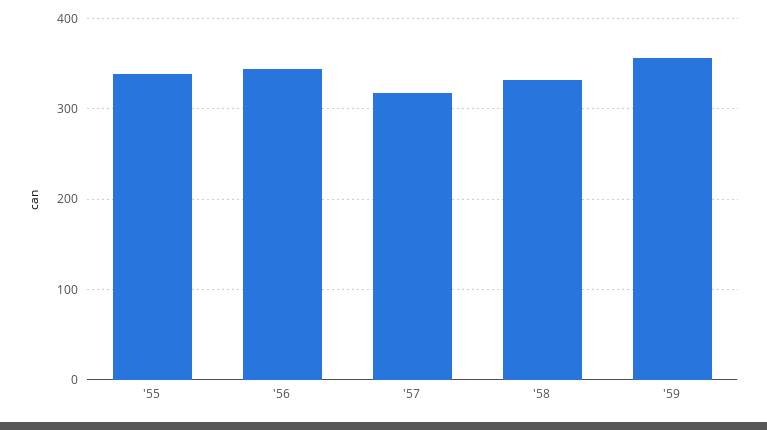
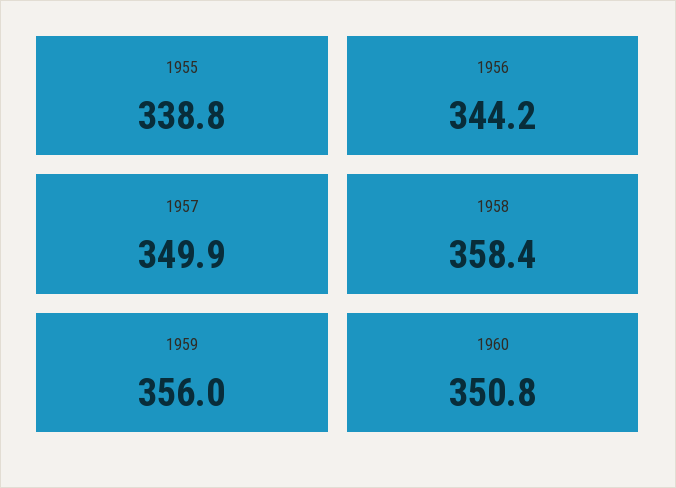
'57: 320 -> 349.9
'58: 330 -> 358.4
1960: none -> 350.8

